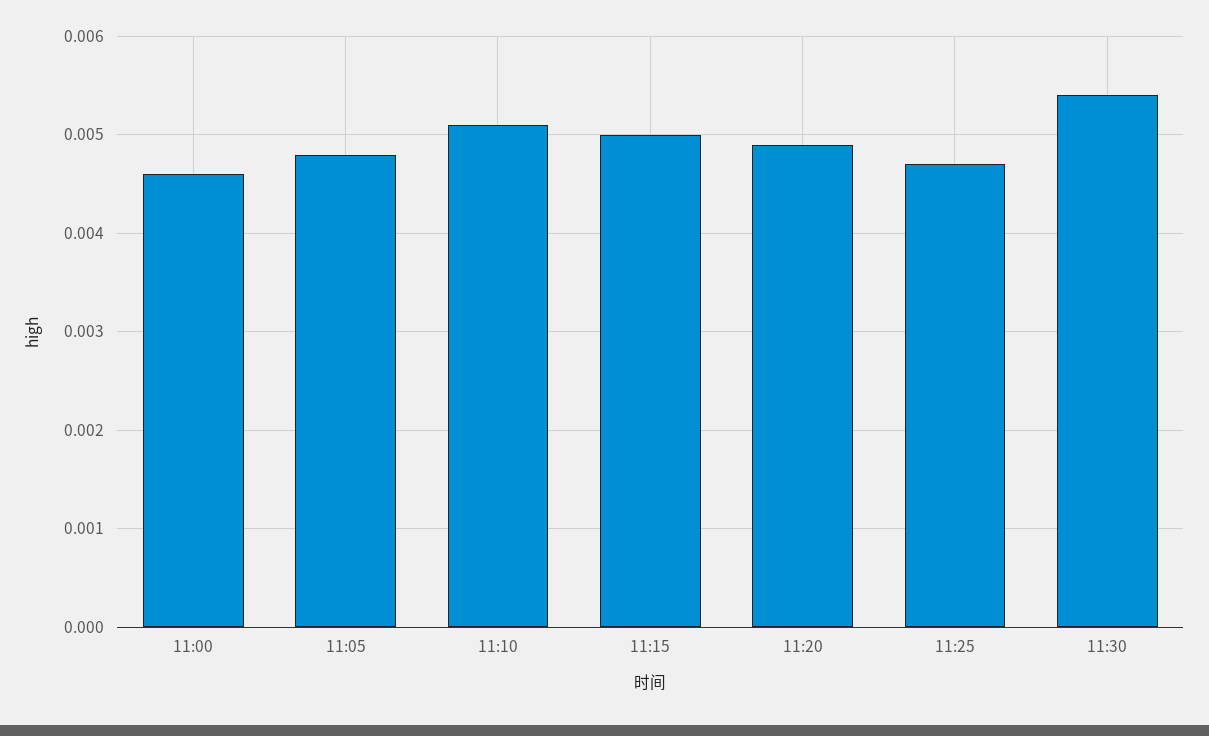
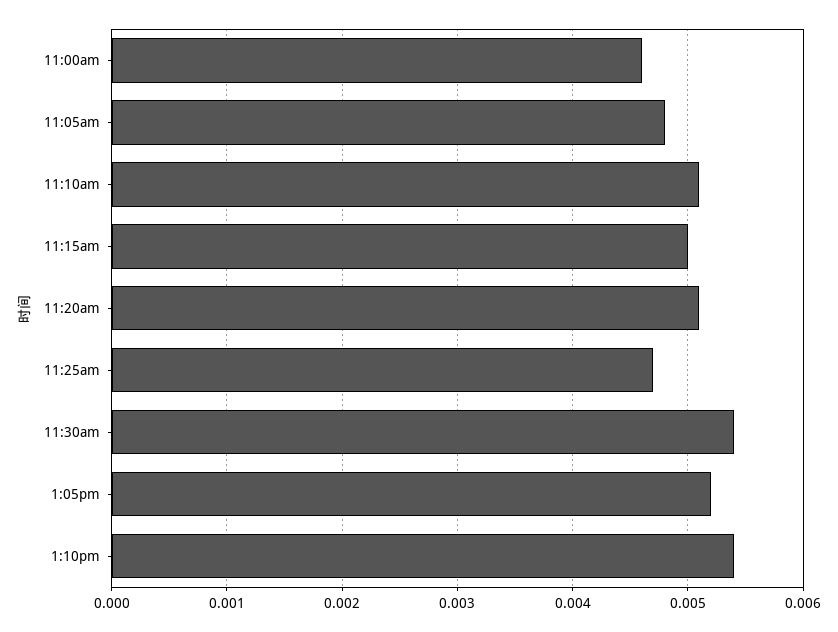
11:20: 0.0049 -> 0.0051
1:05pm: none -> 0.0052
1:10pm: none -> 0.0054

